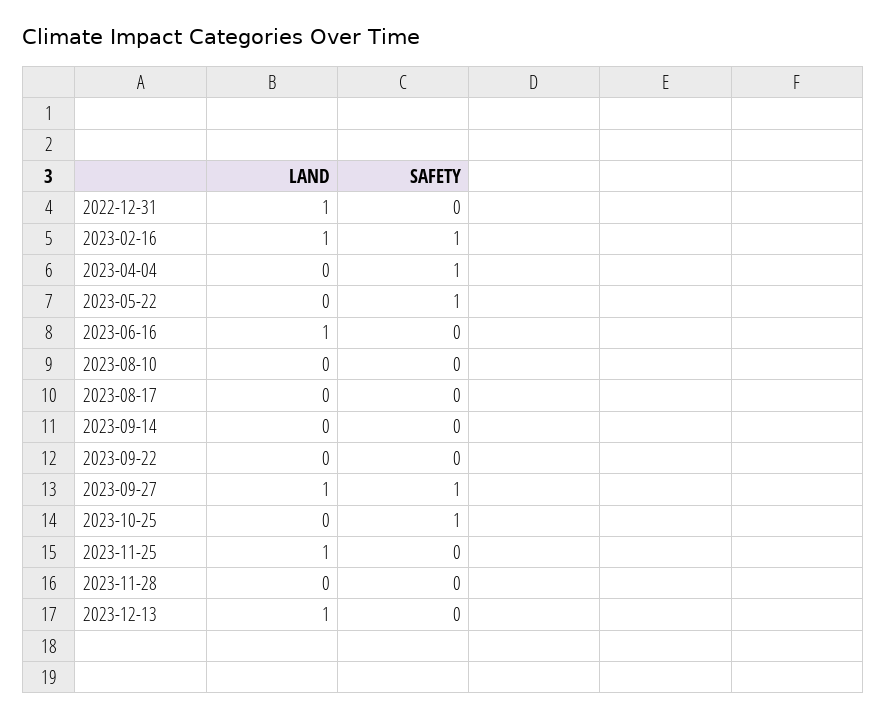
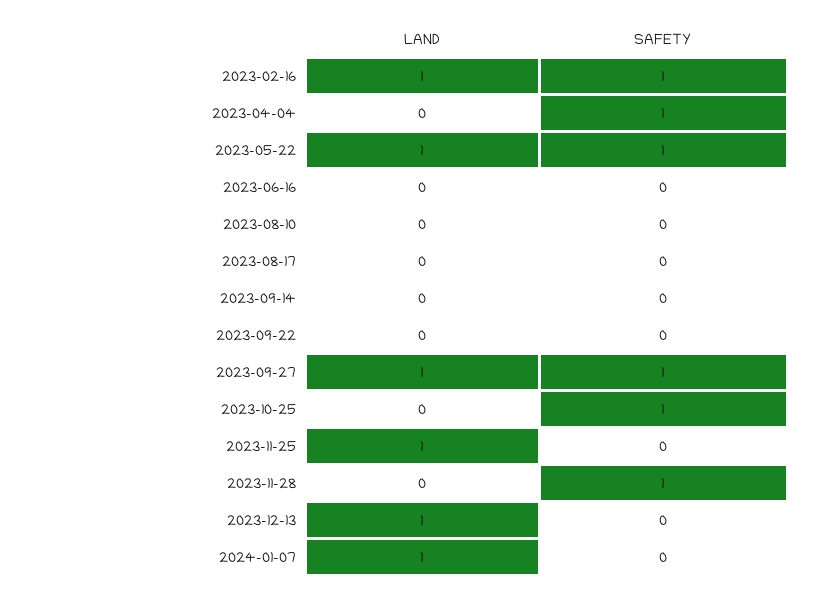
LAND, 2022-12-31: 1 -> none
SAFETY, 2022-12-31: 0 -> none
LAND, 2023-05-22: 0 -> 1
LAND, 2023-06-16: 1 -> 0
SAFETY, 2023-11-28: 0 -> 1
LAND, 2024-01-07: none -> 1
SAFETY, 2024-01-07: none -> 0

